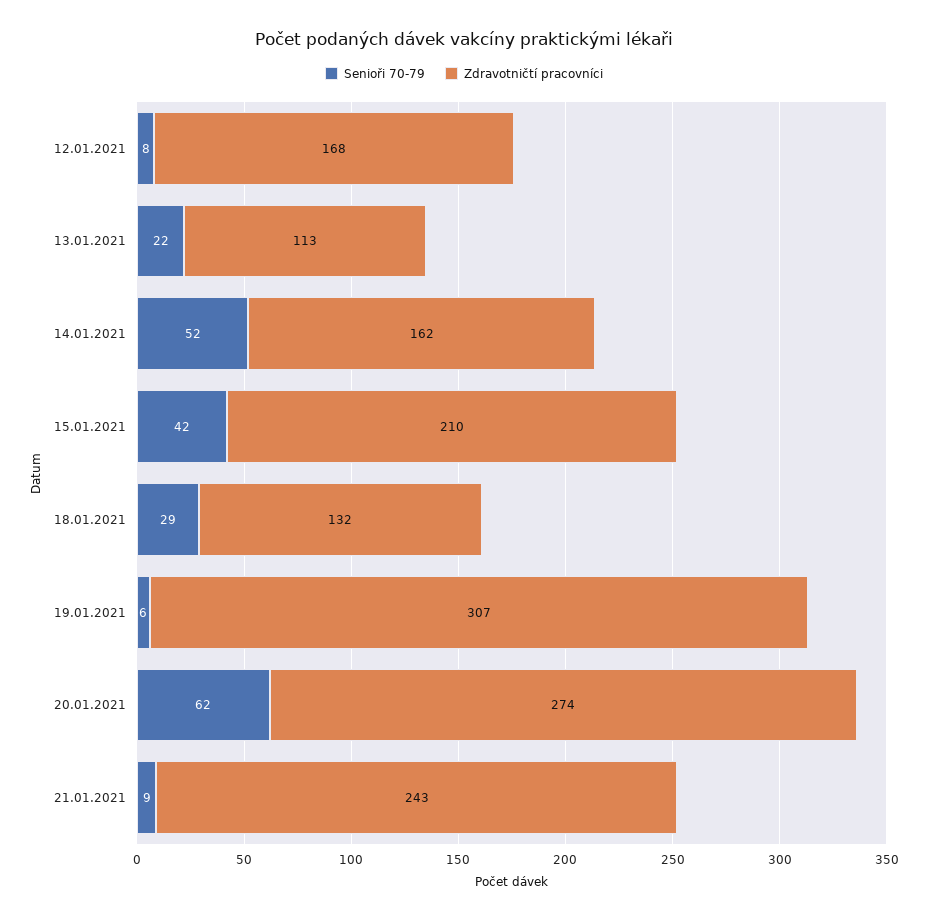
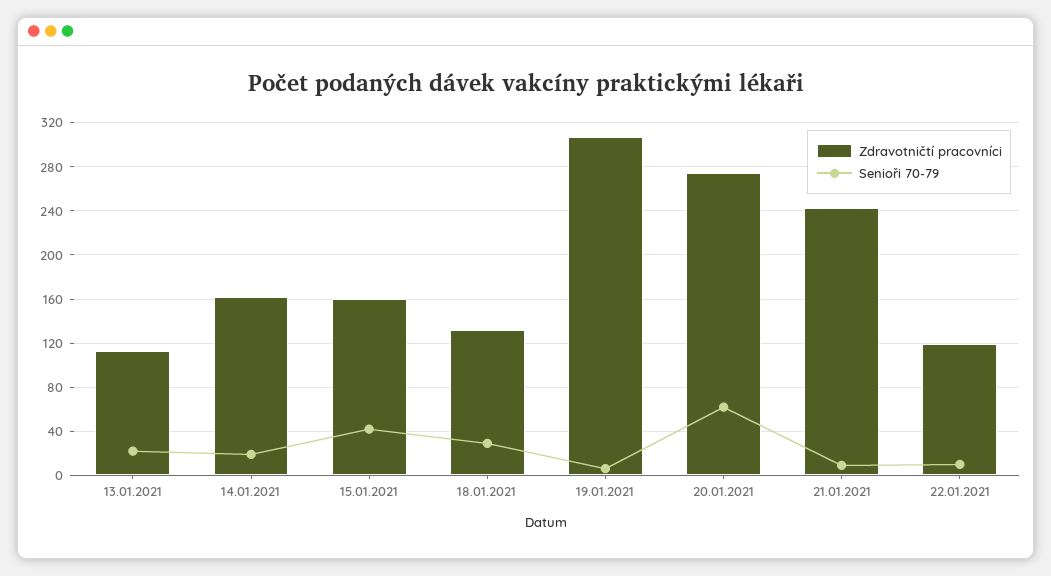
Senioři 70-79, 12.01.2021: 8 -> none
Zdravotničtí pracovníci, 12.01.2021: 168 -> none
Senioři 70-79, 14.01.2021: 52 -> 20
Zdravotničtí pracovníci, 15.01.2021: 210 -> 160
Zdravotničtí pracovníci, 22.01.2021: none -> 120
Senioři 70-79, 22.01.2021: none -> 10

